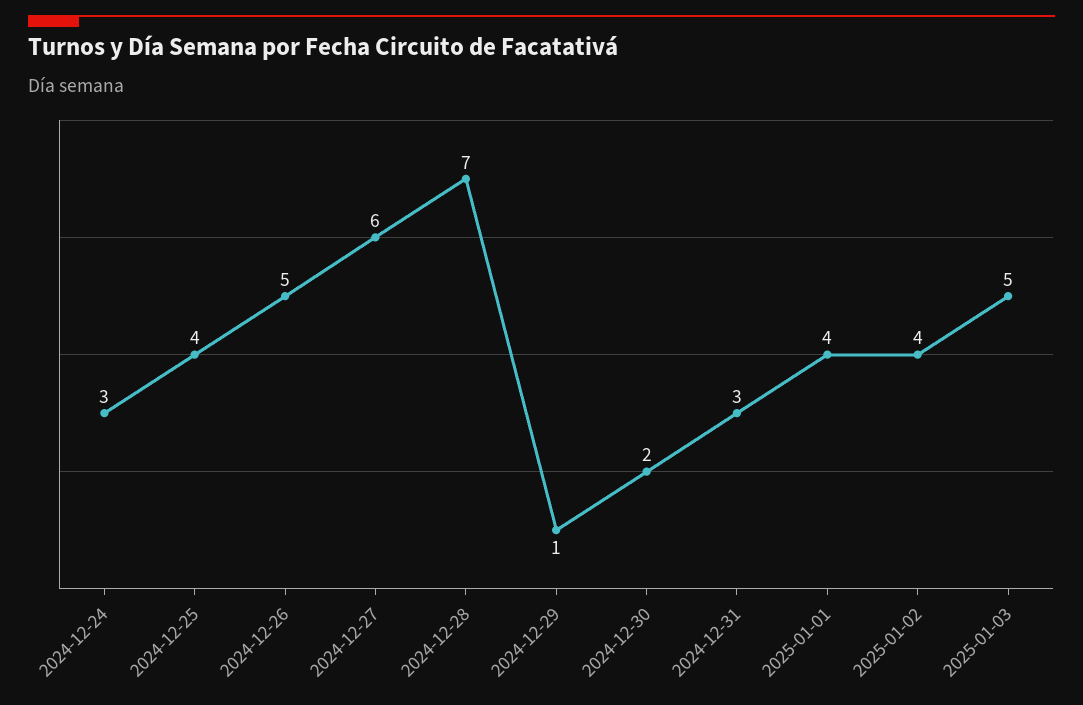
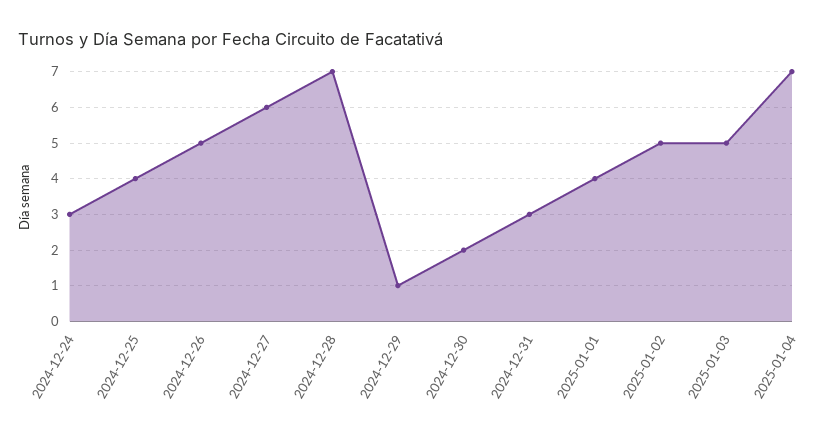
2025-01-02: 4 -> 5
2025-01-04: none -> 7

